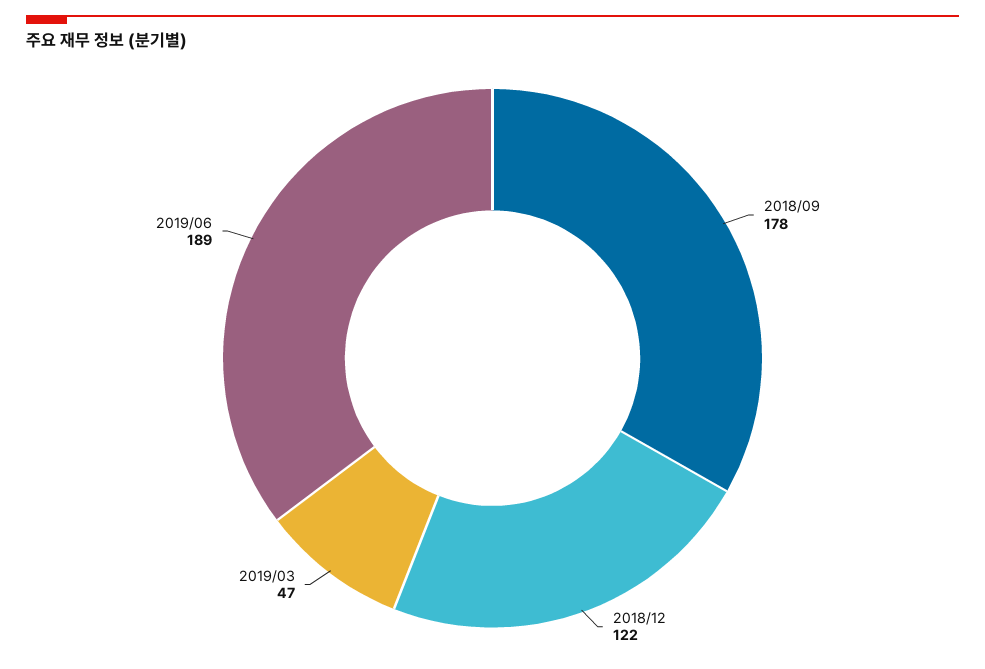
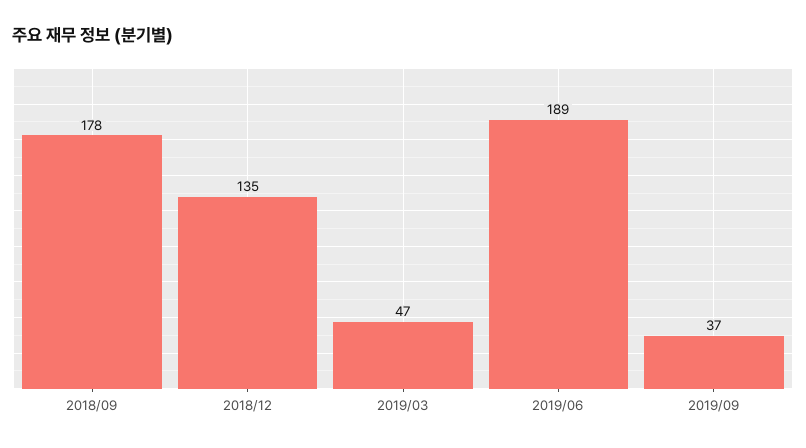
2018/12: 122 -> 135
2019/09: none -> 37

